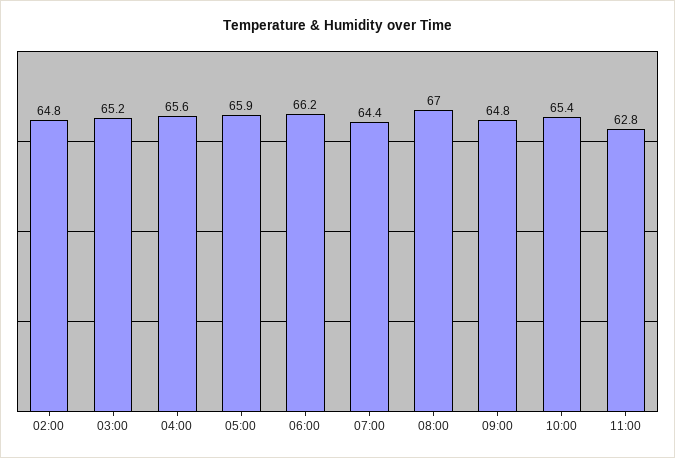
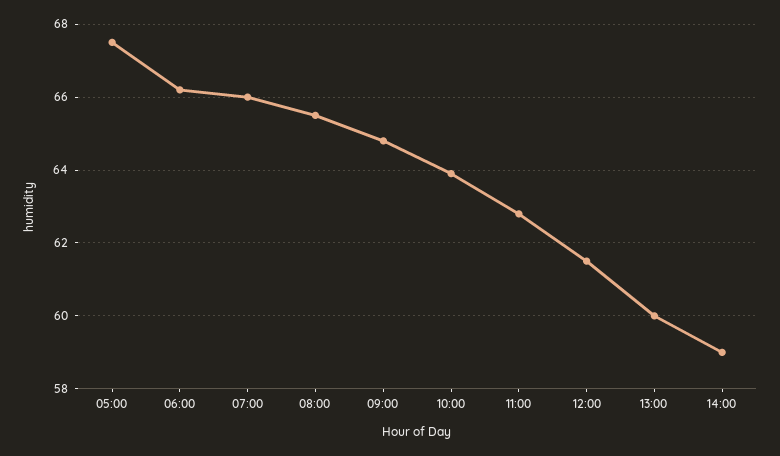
02:00: 64.8 -> none
03:00: 65.2 -> none
04:00: 65.6 -> none
05:00: 65.9 -> 67.5
07:00: 64.4 -> 66
08:00: 67 -> 65.5
10:00: 65.4 -> 64
12:00: none -> 61.5
13:00: none -> 60
14:00: none -> 59

